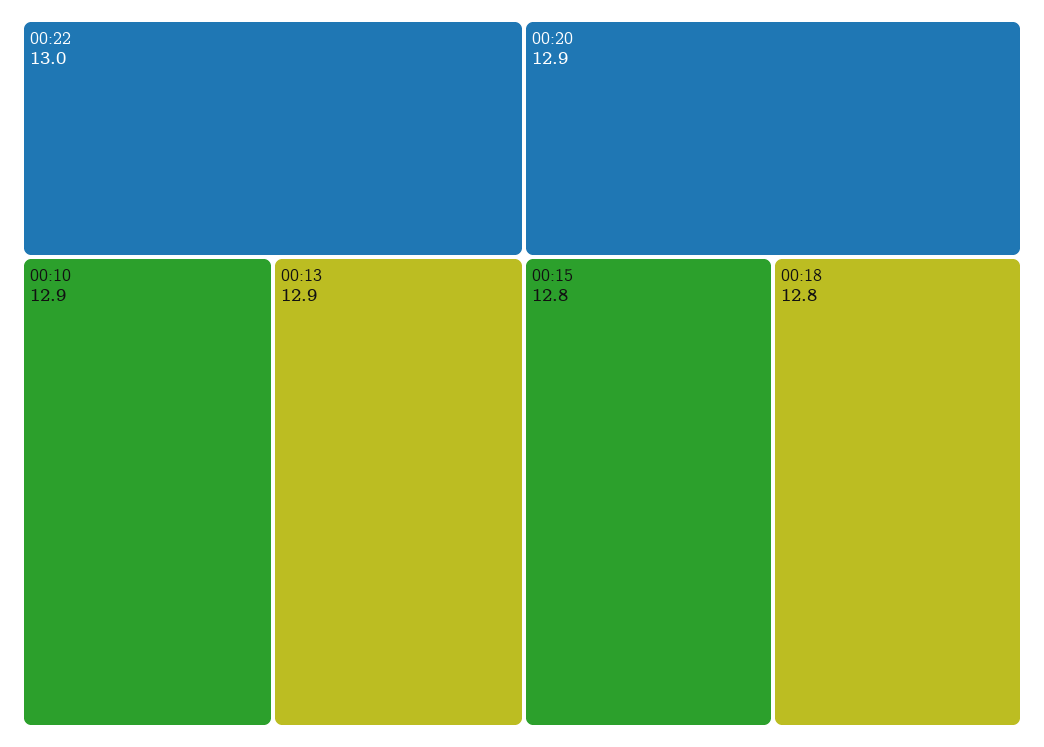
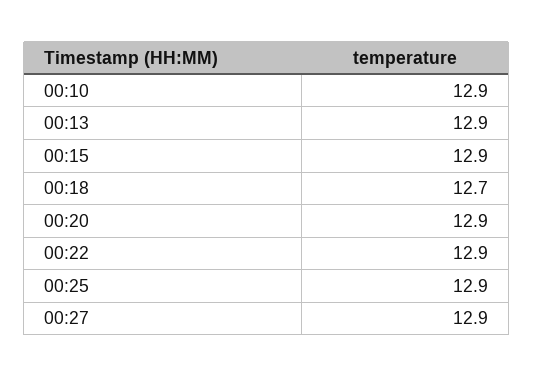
00:22: 13 -> 12.9
00:15: 12.8 -> 12.9
00:18: 12.8 -> 12.7
00:25: none -> 12.9
00:27: none -> 12.9

